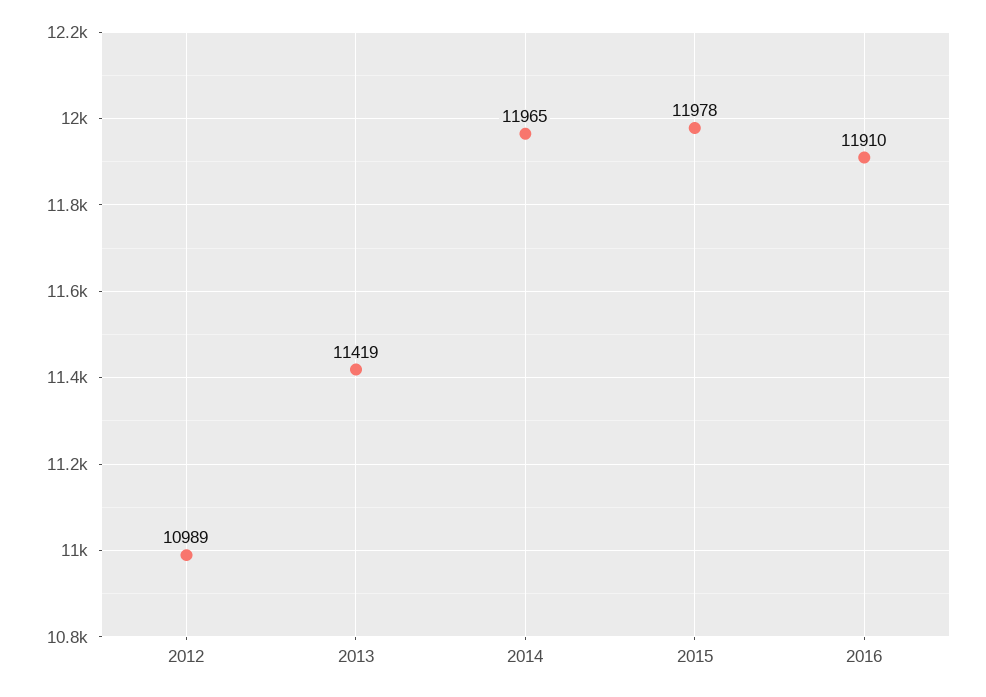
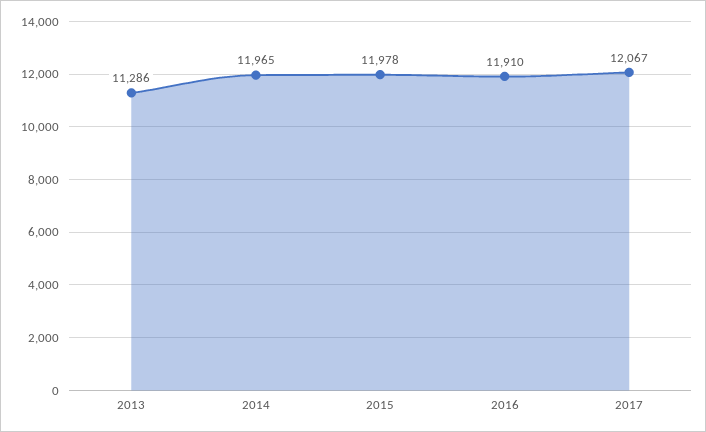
2012: 10989 -> none
2013: 11419 -> 11286
2017: none -> 12067

